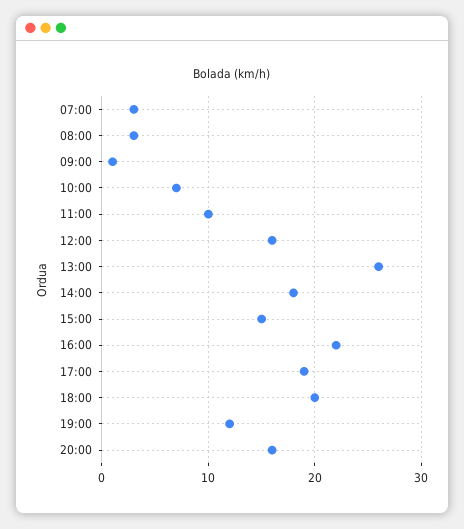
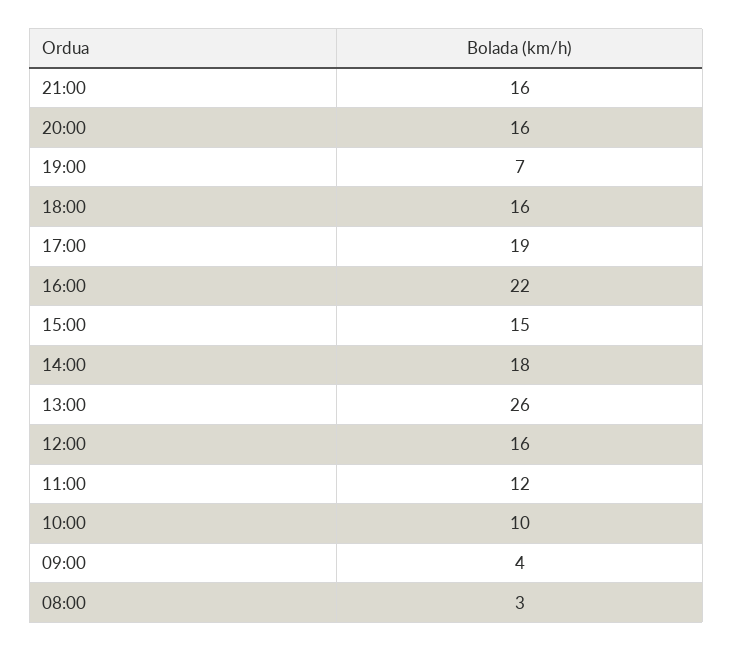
07:00: 3 -> none
09:00: 1 -> 4
10:00: 7 -> 10
11:00: 10 -> 12
18:00: 20 -> 16
19:00: 12 -> 7
21:00: none -> 16

